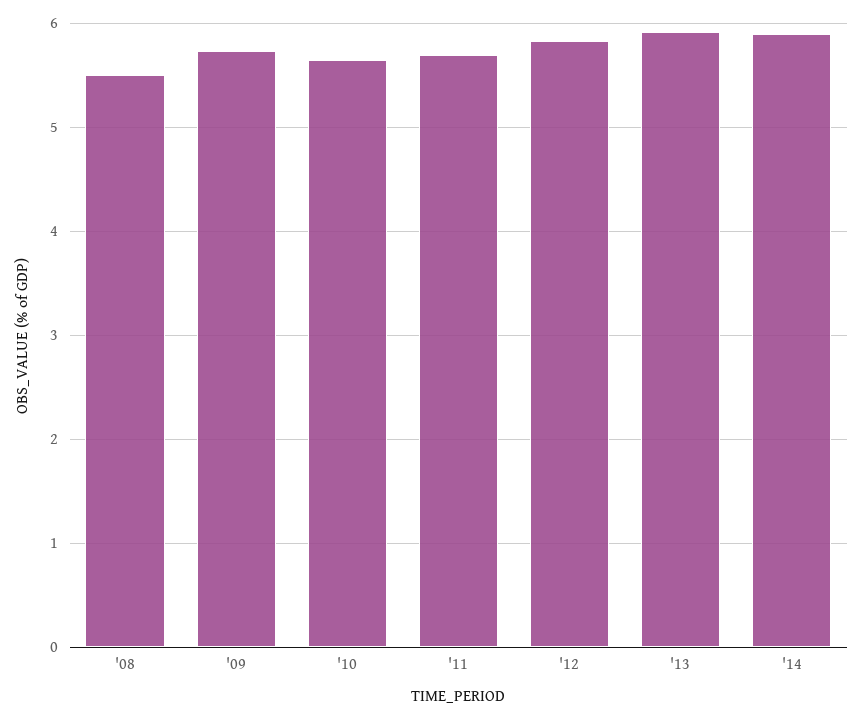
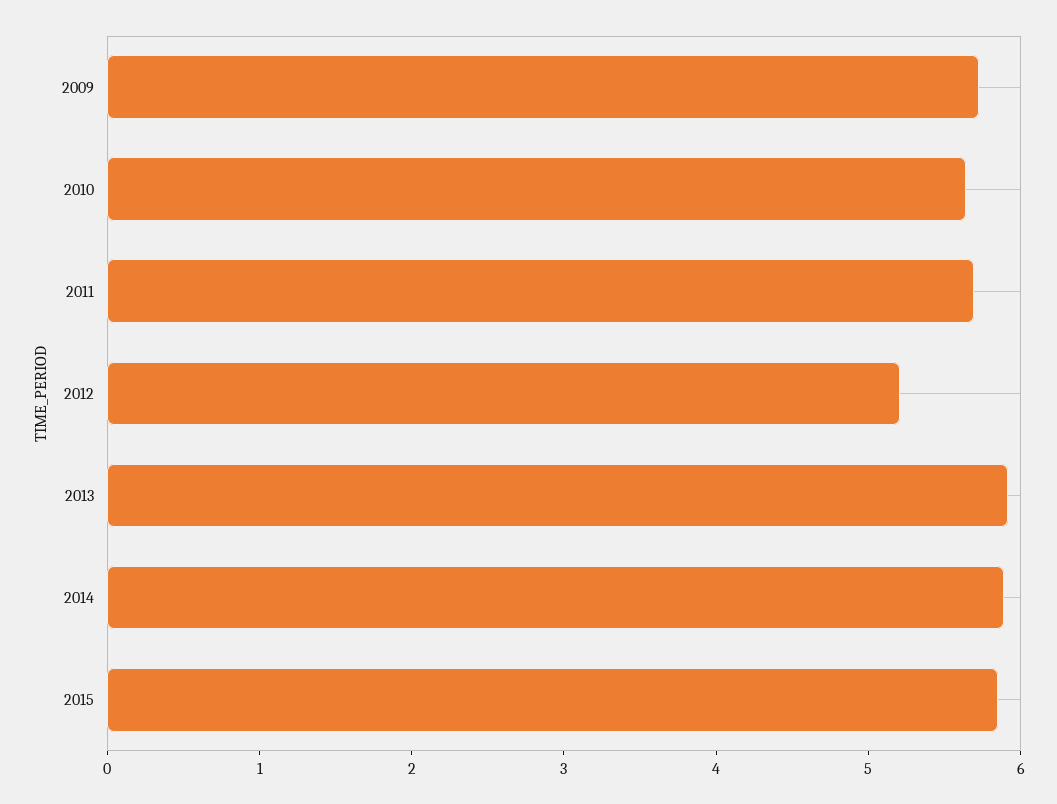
'08: 5.5 -> none
'12: 5.8 -> 5.2
2015: none -> 5.8

